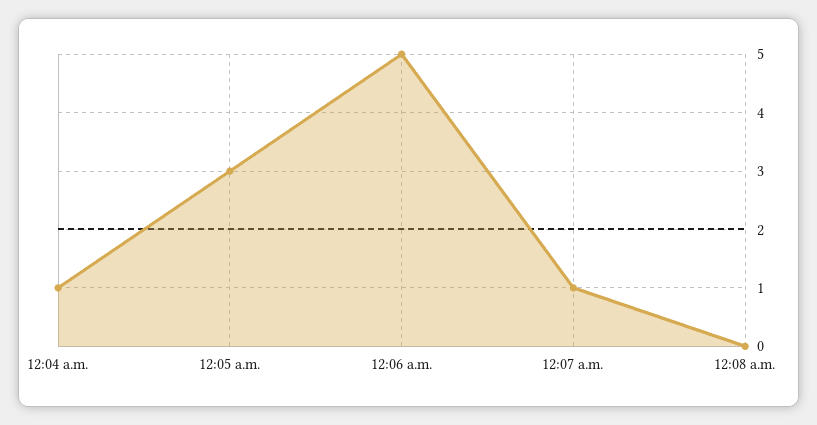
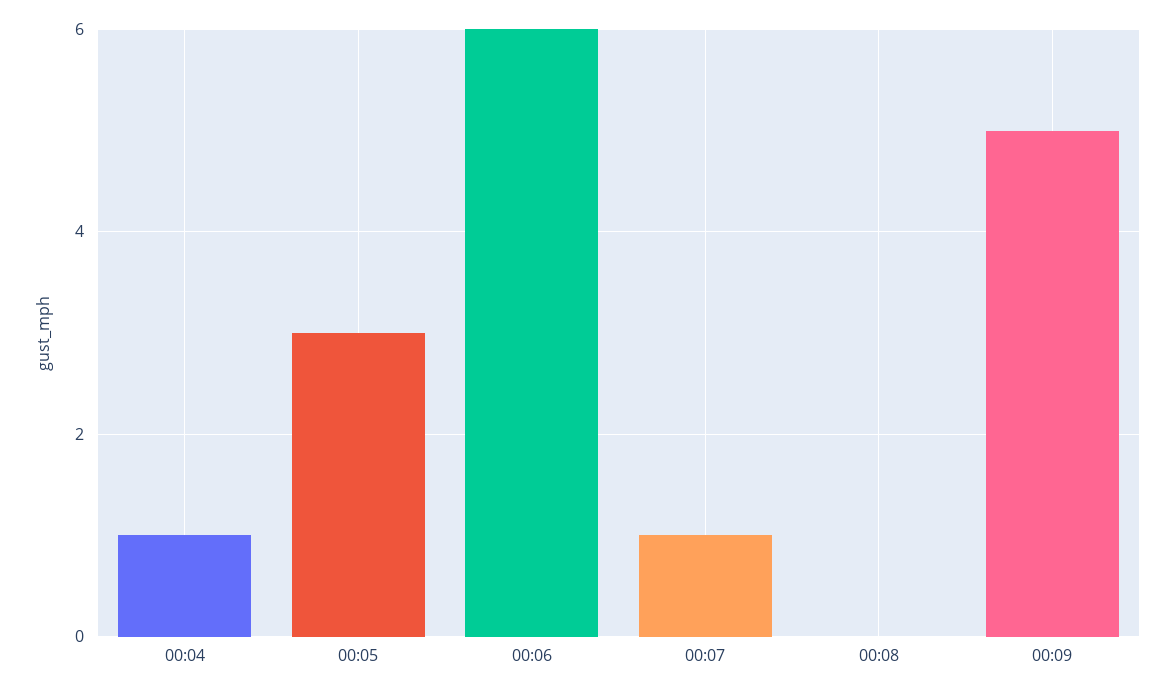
12:06 a.m.: 5 -> 6
00:09: none -> 5

